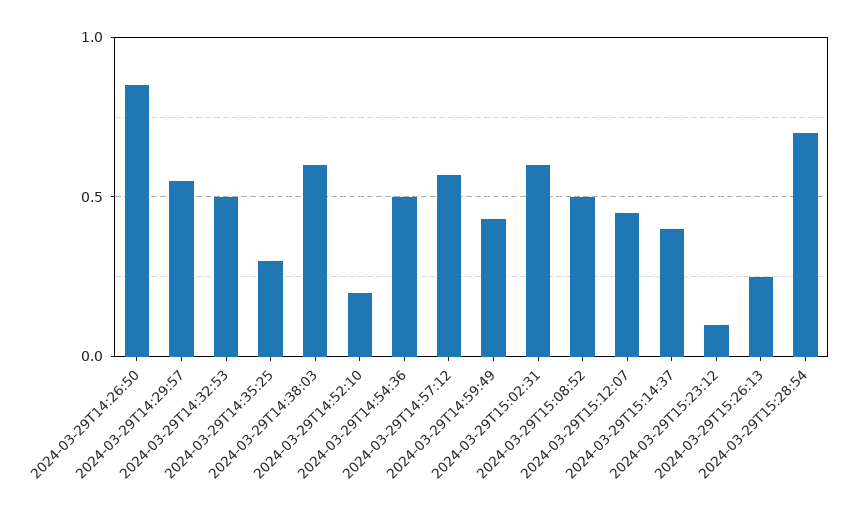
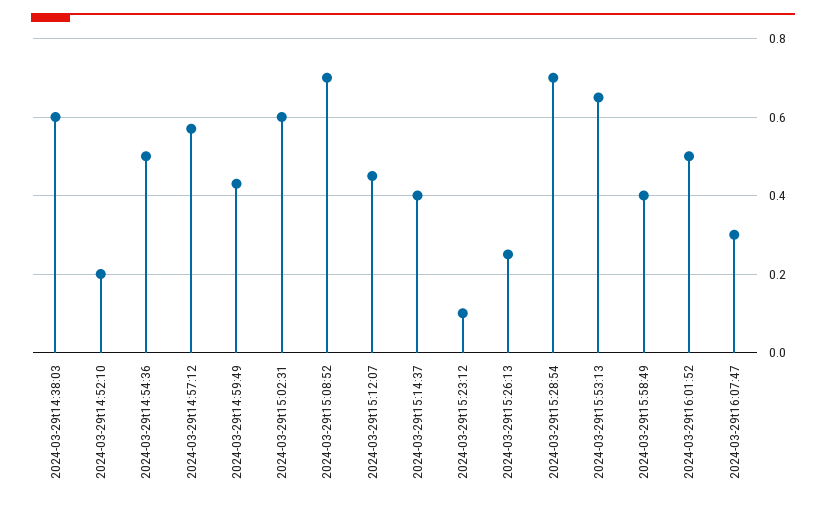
2024-03-29T14:26:50: 0.85 -> none
2024-03-29T14:29:57: 0.55 -> none
2024-03-29T14:32:53: 0.5 -> none
2024-03-29T14:35:25: 0.3 -> none
2024-03-29T15:08:52: 0.5 -> 0.7
2024-03-29t15:53:13: none -> 0.65
2024-03-29t15:58:49: none -> 0.4
2024-03-29t16:01:52: none -> 0.5
2024-03-29t16:07:47: none -> 0.3

